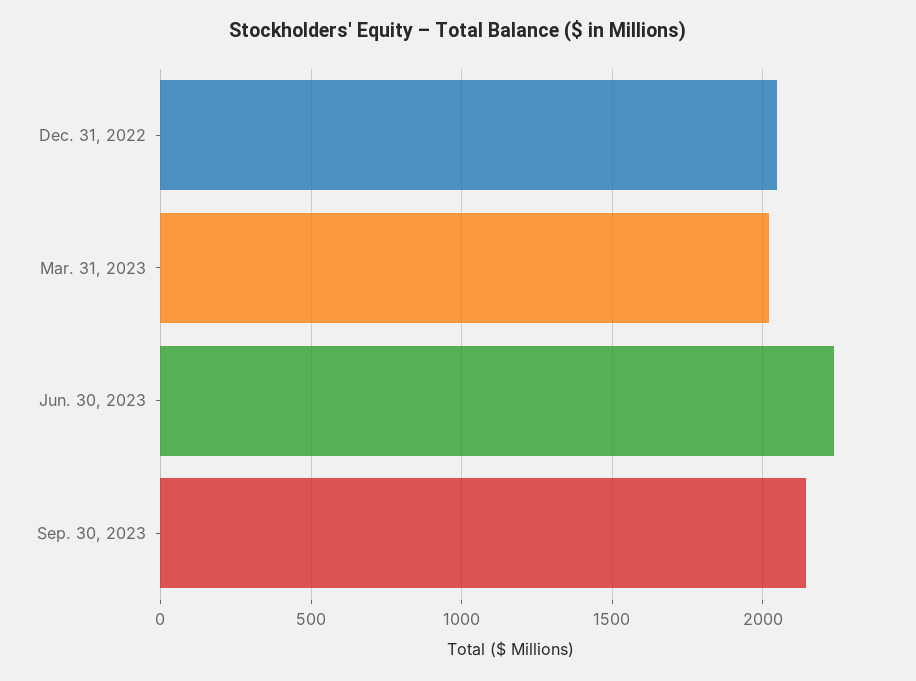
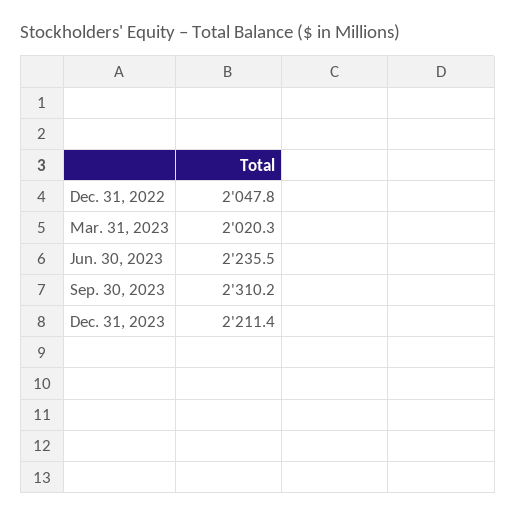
Sep. 30, 2023: 2150 -> 2310.2
Dec. 31, 2023: none -> 2211.4

